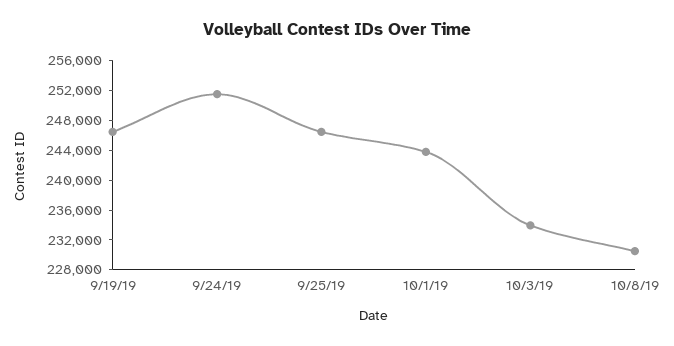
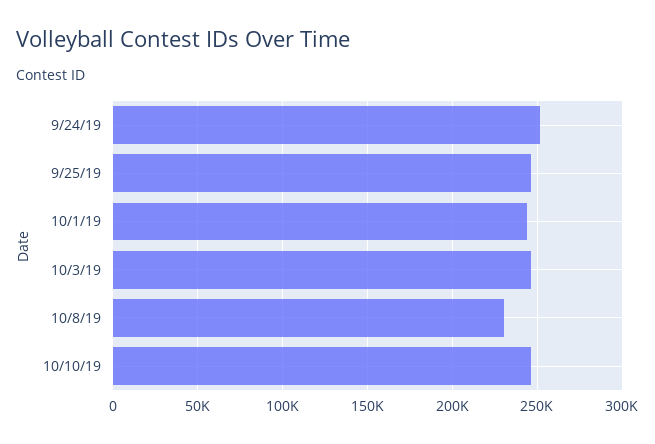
9/19/19: 246000 -> none
10/3/19: 234000 -> 245000
10/10/19: none -> 245000

